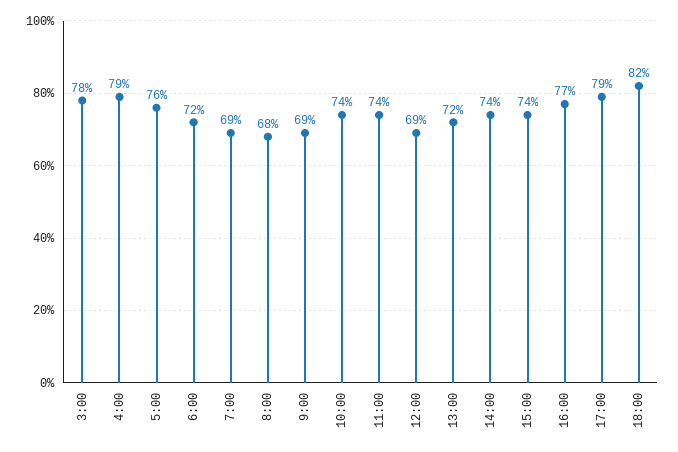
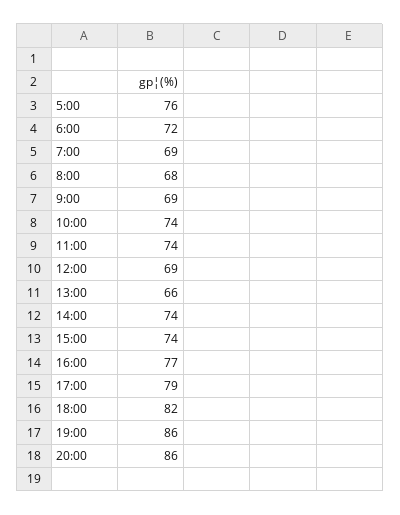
3:00: 78 -> none
4:00: 79 -> none
13:00: 72 -> 66
19:00: none -> 86
20:00: none -> 86

